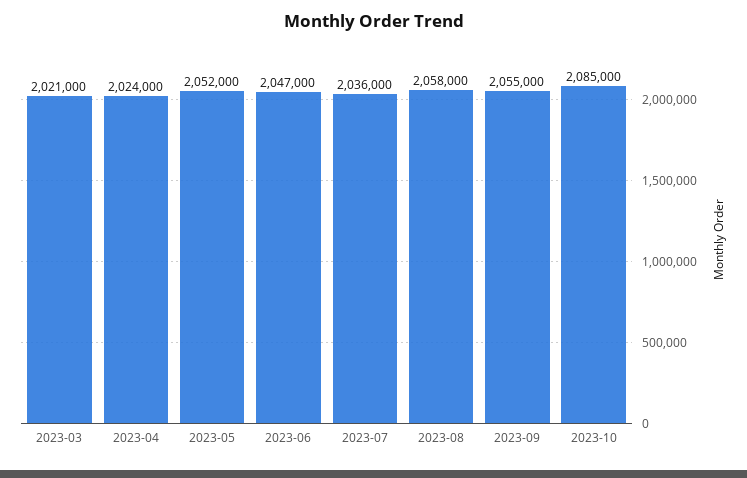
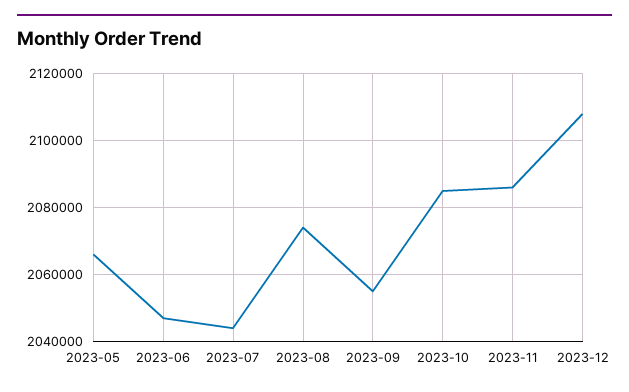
2023-03: 2021000 -> none
2023-04: 2024000 -> none
2023-05: 2052000 -> 2066000
2023-07: 2036000 -> 2044000
2023-08: 2058000 -> 2074000
2023-11: none -> 2086000
2023-12: none -> 2108000

